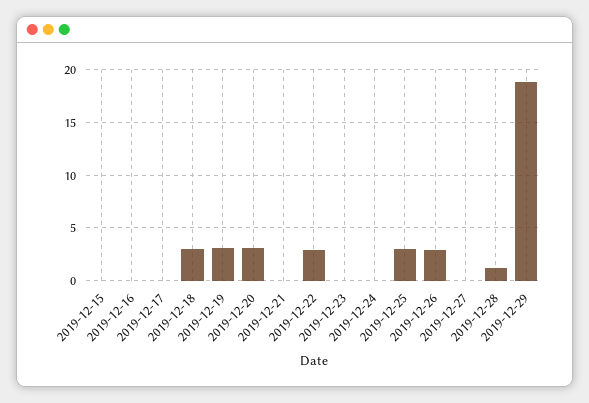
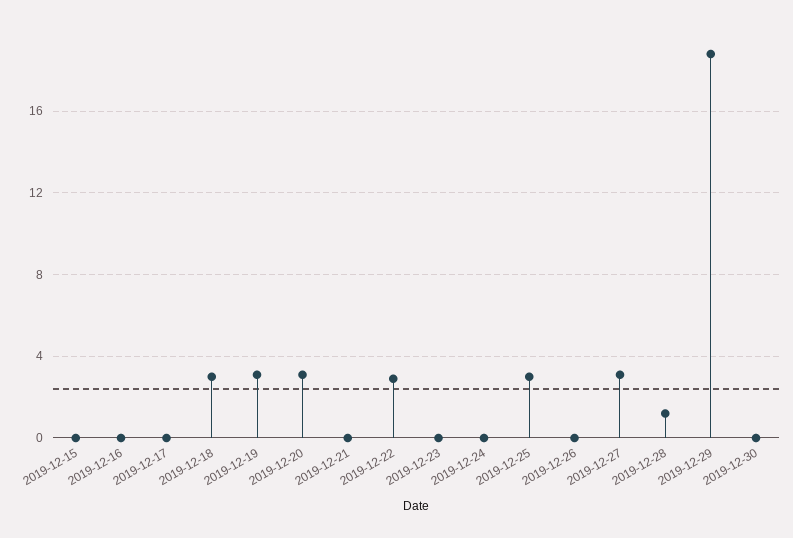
2019-12-26: 3 -> 0
2019-12-27: 0 -> 3
2019-12-30: none -> 0

